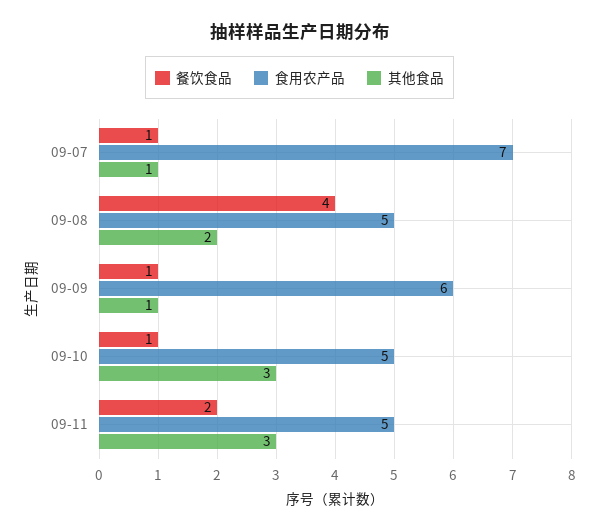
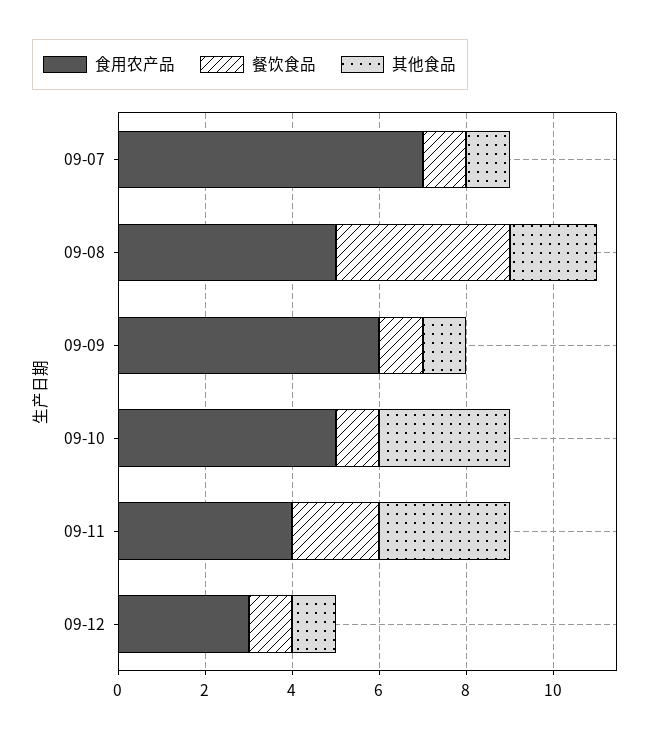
食用农产品, 09-11: 5 -> 4
食用农产品, 09-12: none -> 3
餐饮食品, 09-12: none -> 1
其他食品, 09-12: none -> 1

